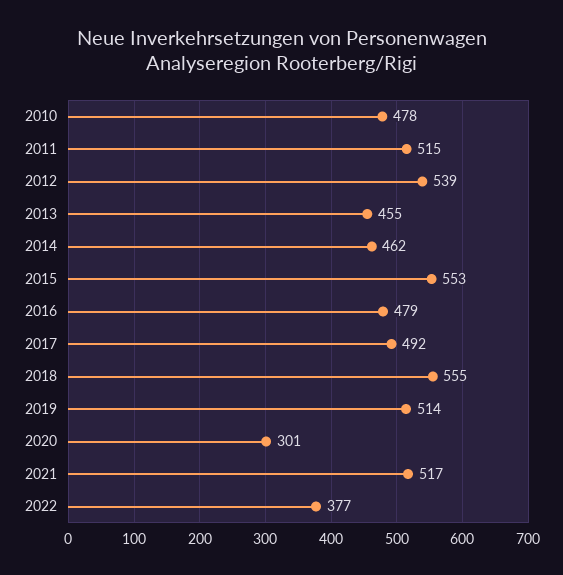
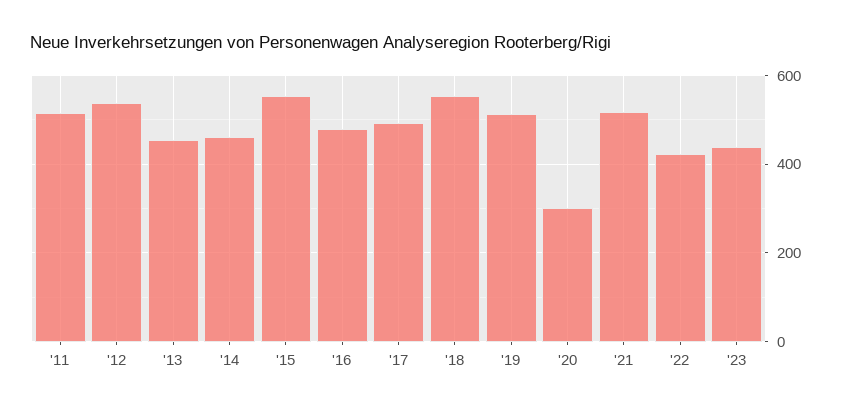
2010: 478 -> none
2022: 377 -> 420
'23: none -> 440

